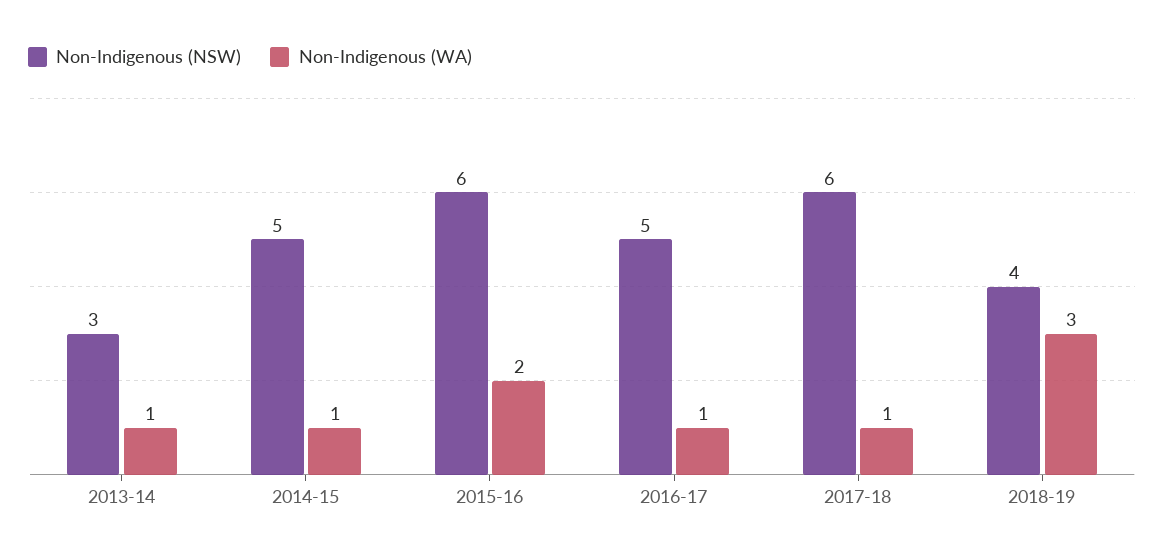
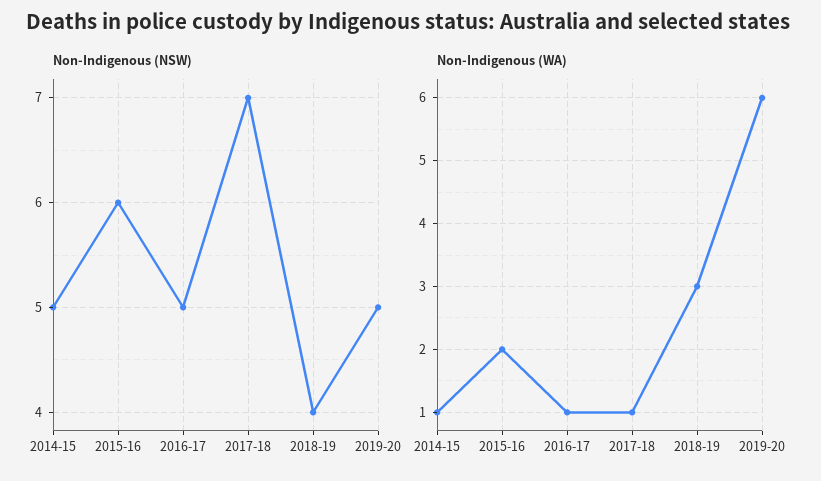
Non-Indigenous (NSW), 2013-14: 3 -> none
Non-Indigenous (WA), 2013-14: 1 -> none
Non-Indigenous (NSW), 2017-18: 6 -> 7
Non-Indigenous (NSW), 2019-20: none -> 5
Non-Indigenous (WA), 2019-20: none -> 6

